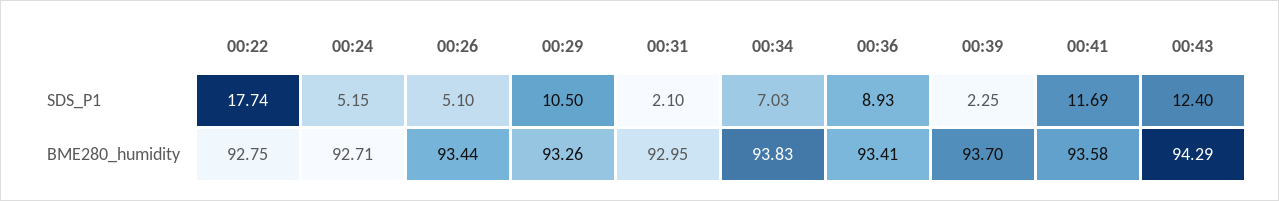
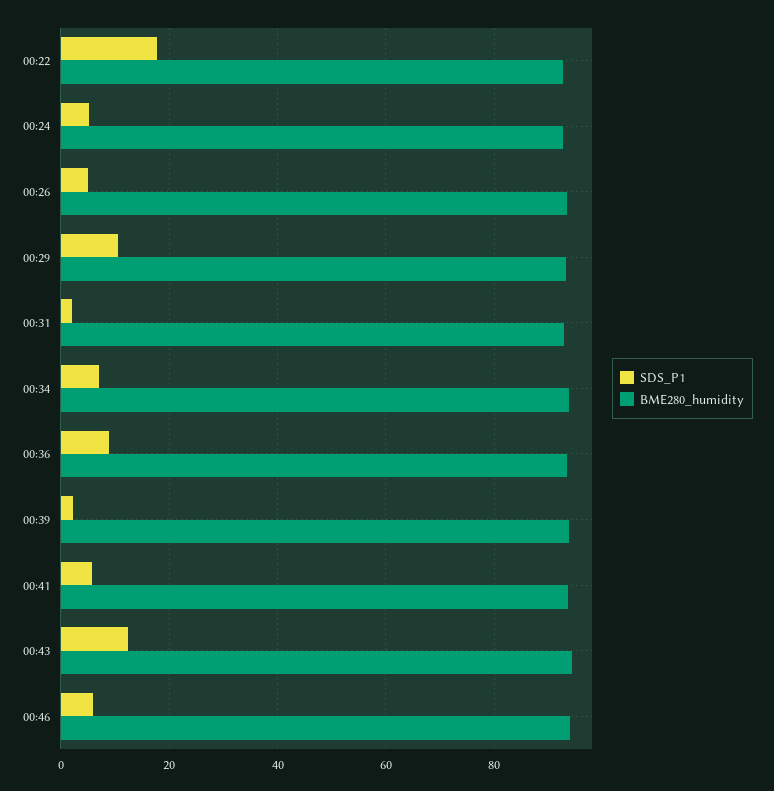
SDS_P1, 00:41: 11.69 -> 6
SDS_P1, 00:46: none -> 6
BME280_humidity, 00:46: none -> 94

